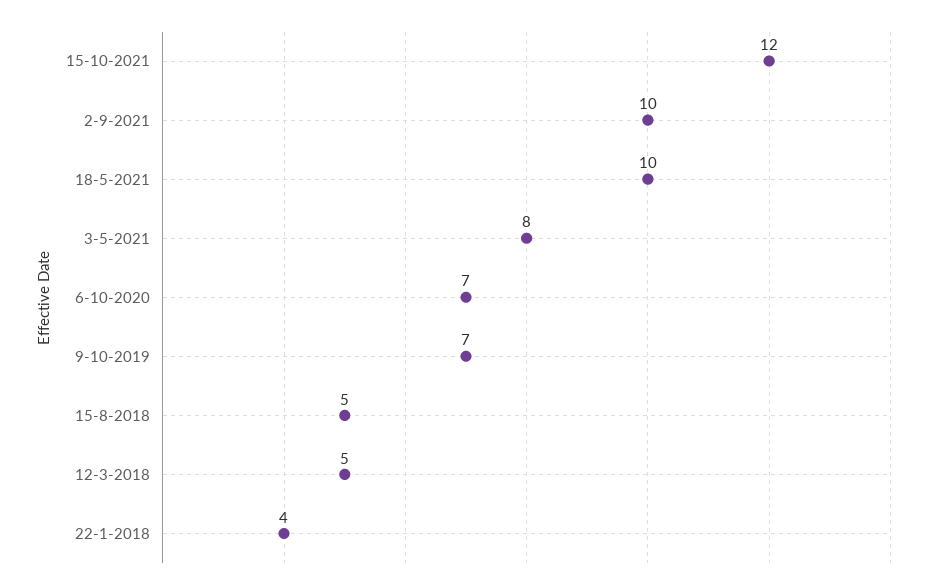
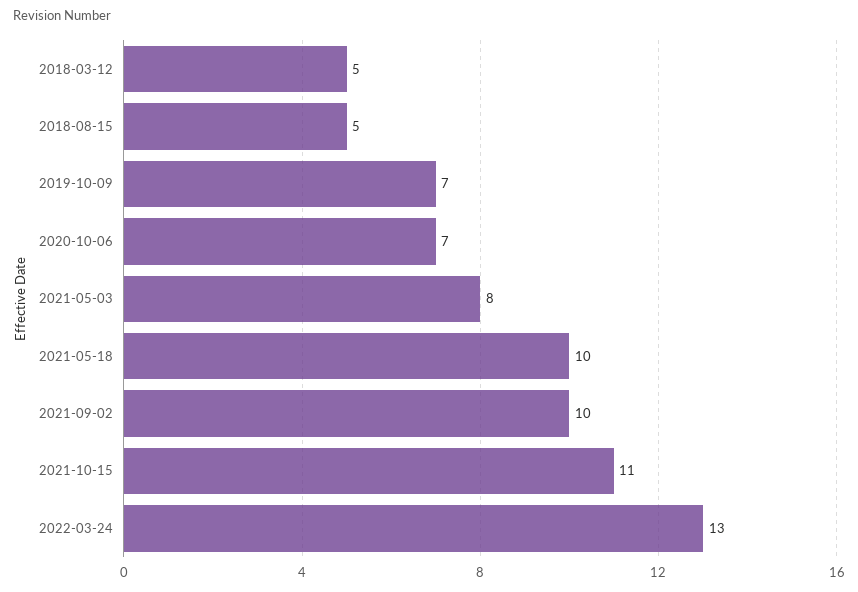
15-10-2021: 12 -> 11
22-1-2018: 4 -> none
2022-03-24: none -> 13

